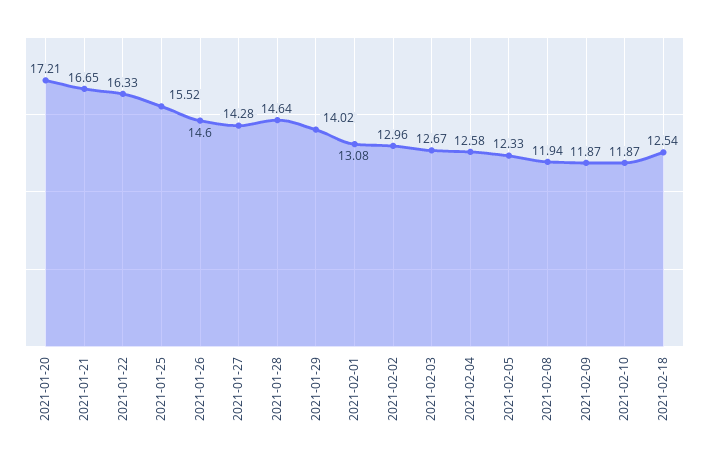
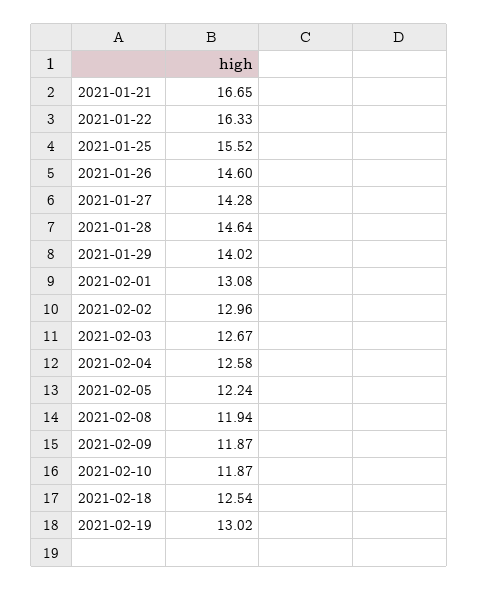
2021-01-20: 17.21 -> none
2021-02-05: 12.33 -> 12.24
2021-02-19: none -> 13.02

